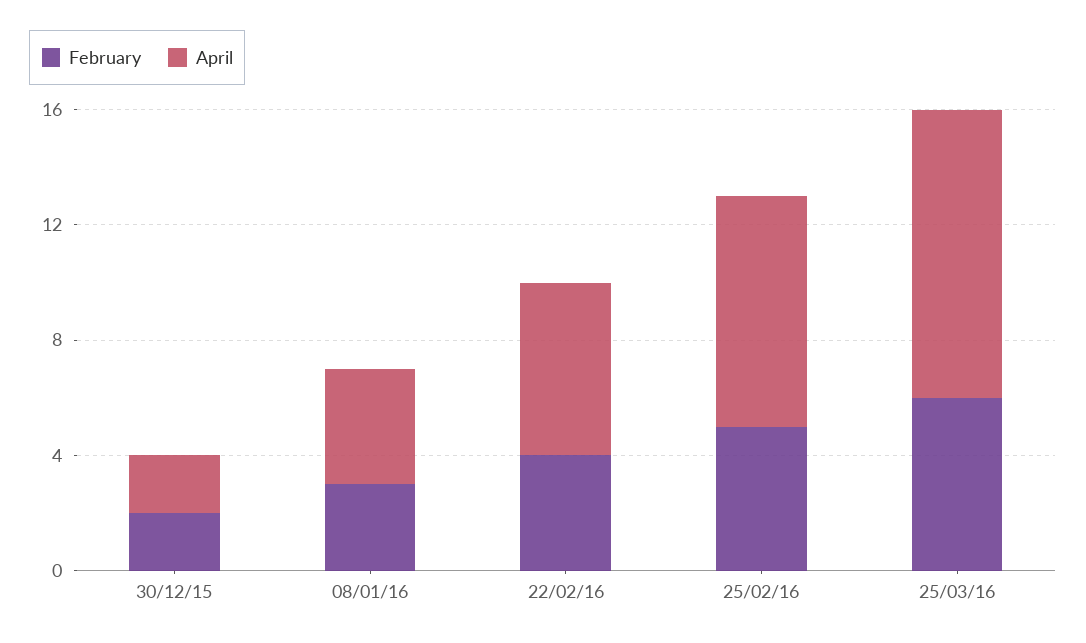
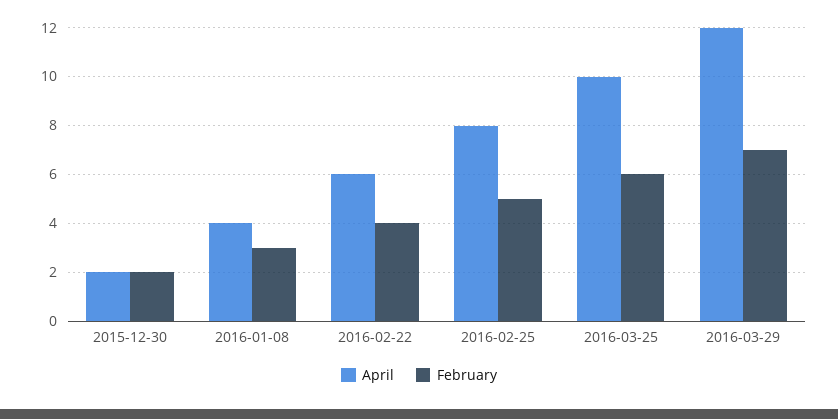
April, 2016-03-29: none -> 12
February, 2016-03-29: none -> 7

